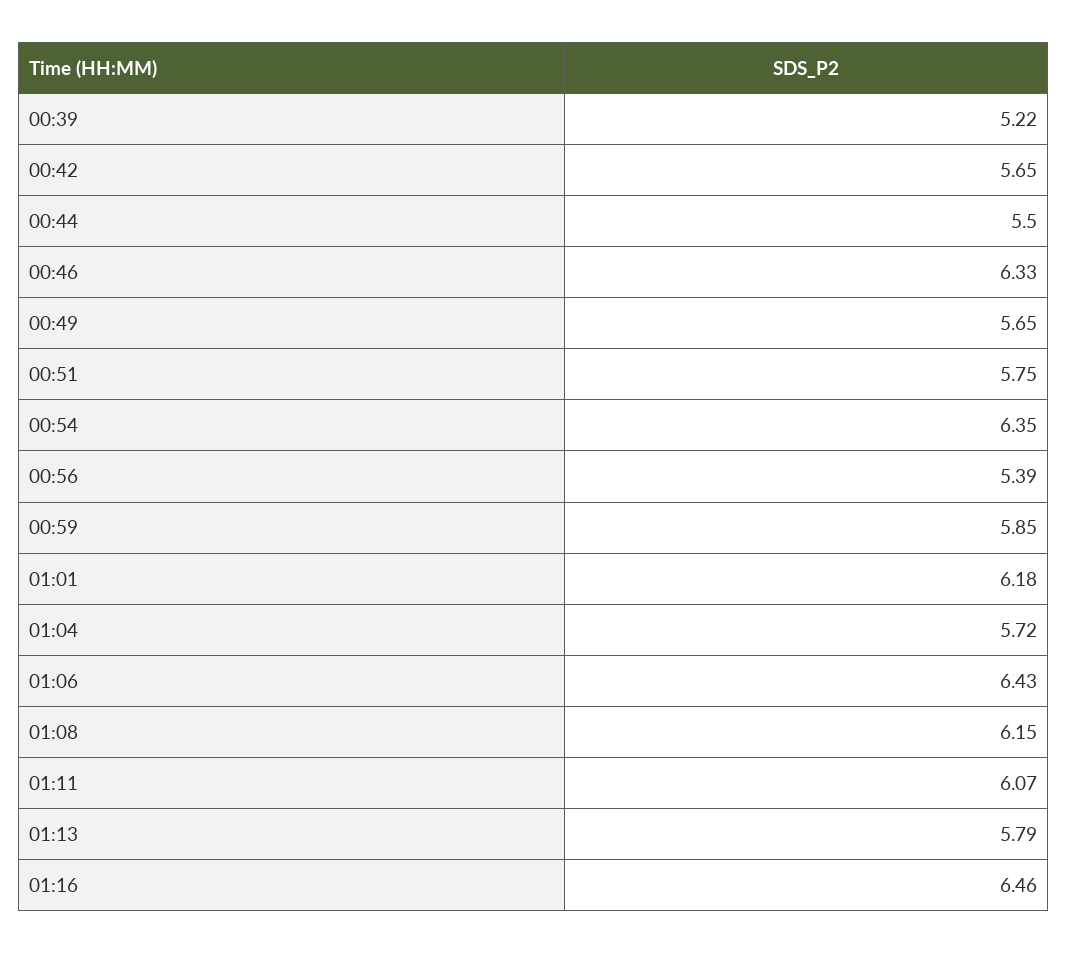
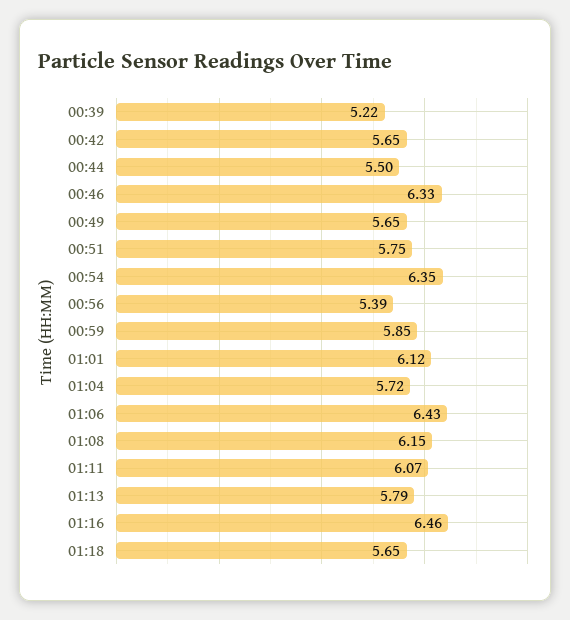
01:01: 6.18 -> 6.12
01:18: none -> 5.65

